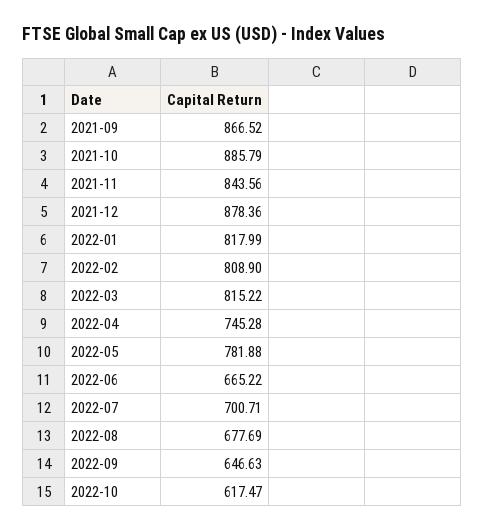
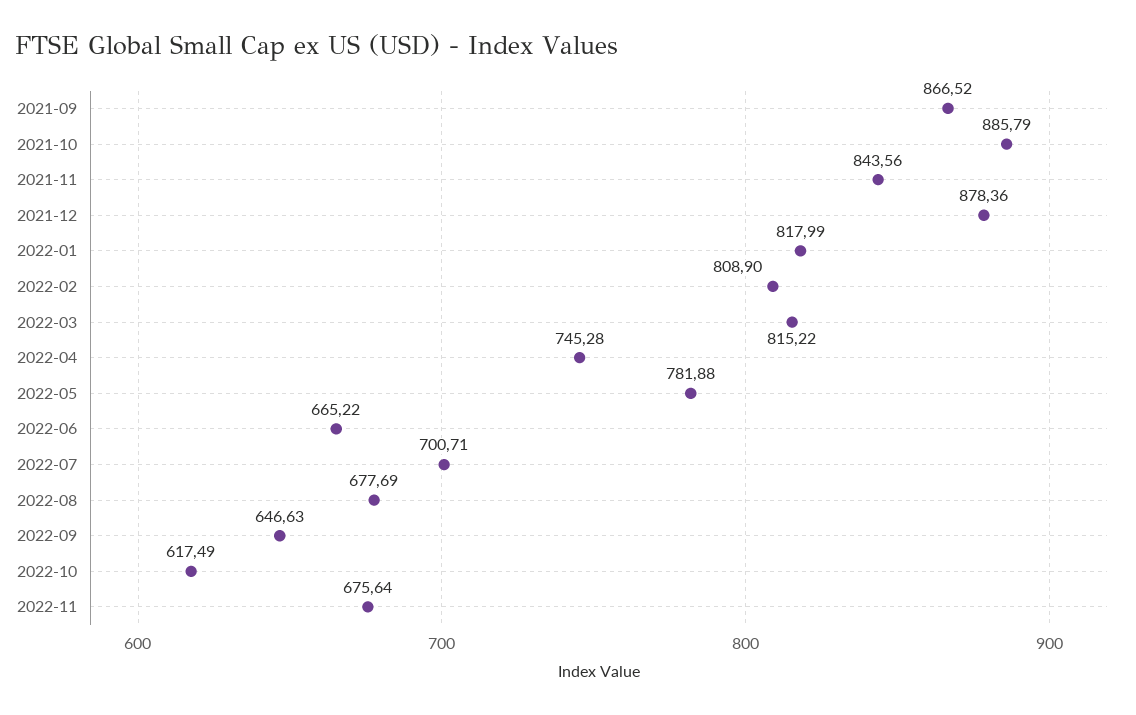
2022-10: 617.47 -> 617.49
2022-11: none -> 675.64

